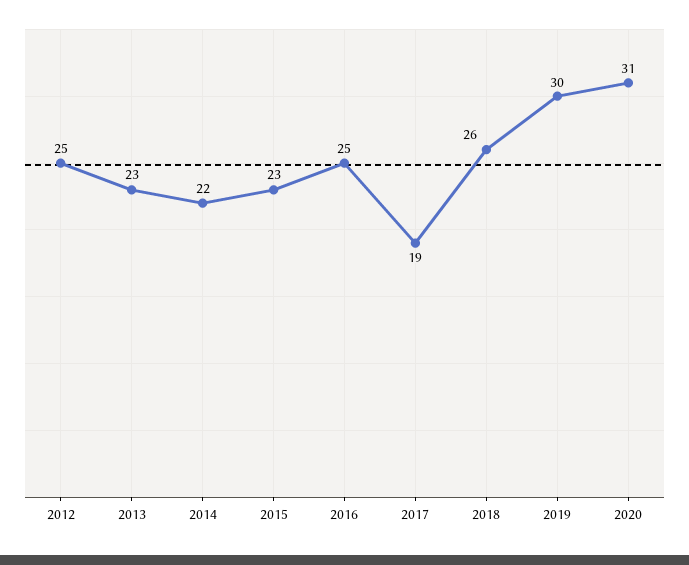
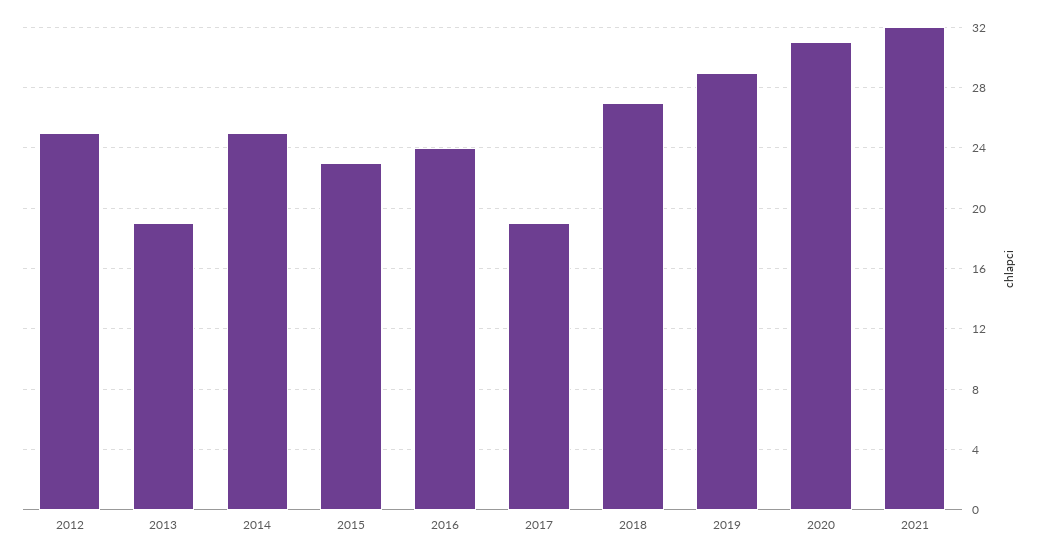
2013: 23 -> 19
2014: 22 -> 25
2016: 25 -> 24
2018: 26 -> 27
2019: 30 -> 29
2021: none -> 32

